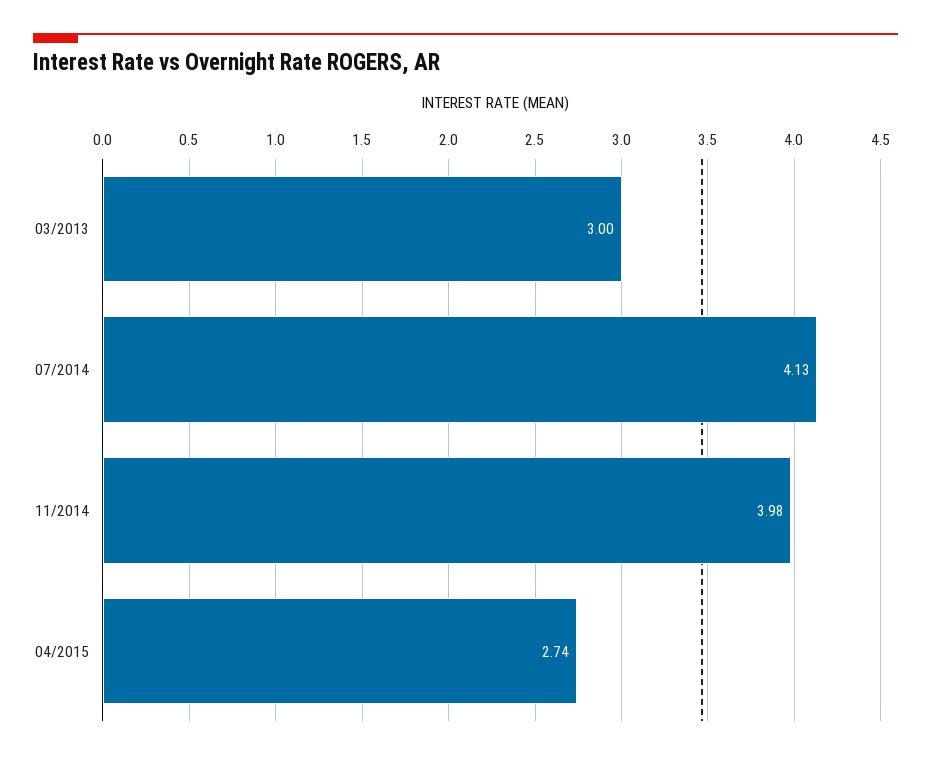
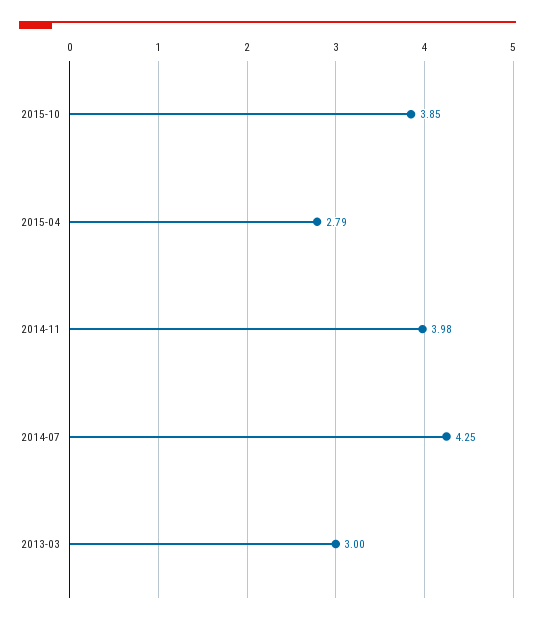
07/2014: 4.13 -> 4.25
04/2015: 2.74 -> 2.79
2015-10: none -> 3.85

